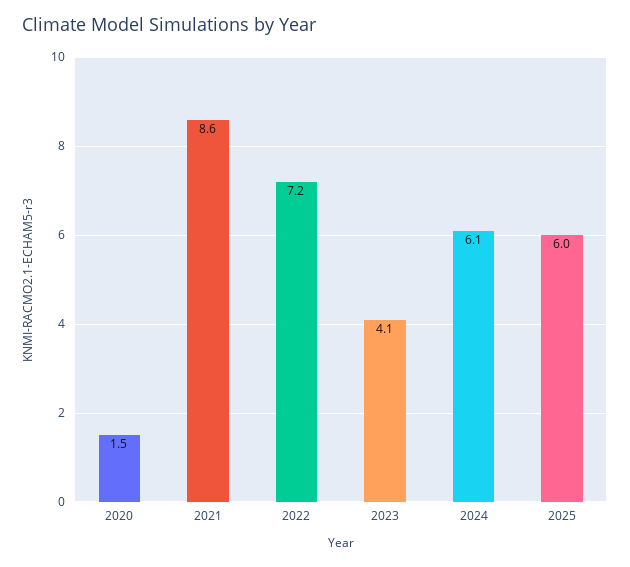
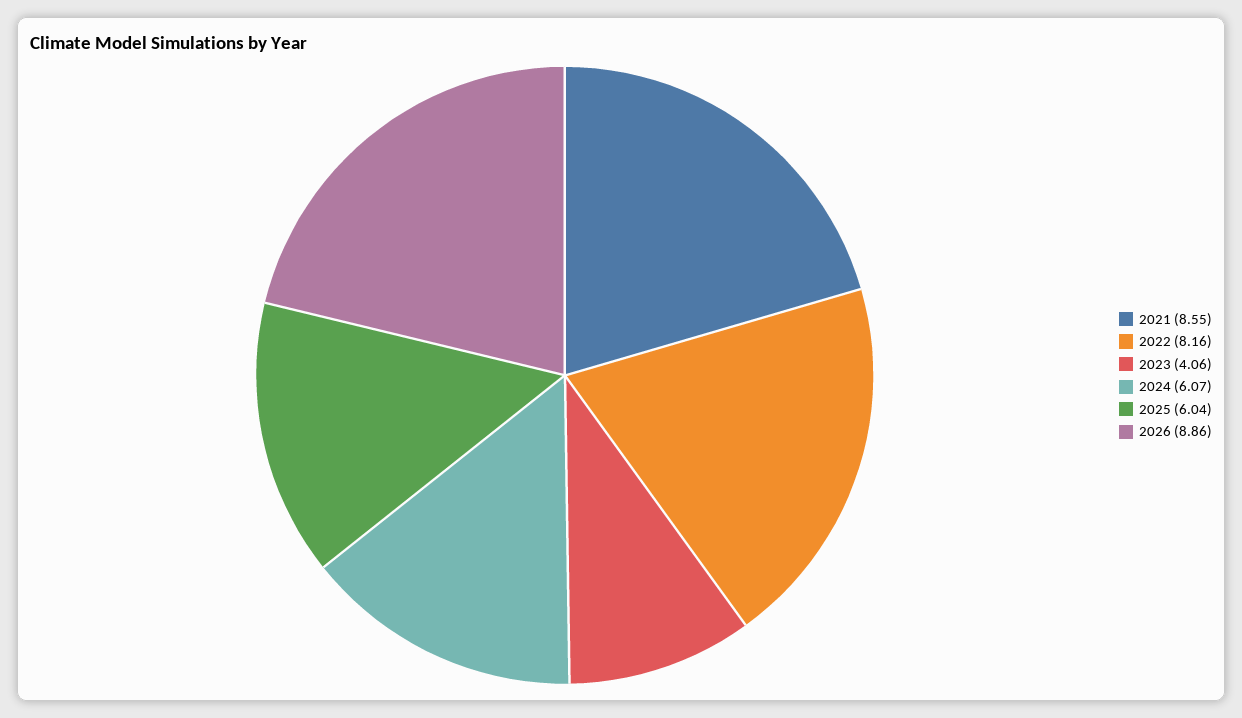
2020: 1.5 -> none
2022: 7.2 -> 8.16
2026: none -> 8.86

